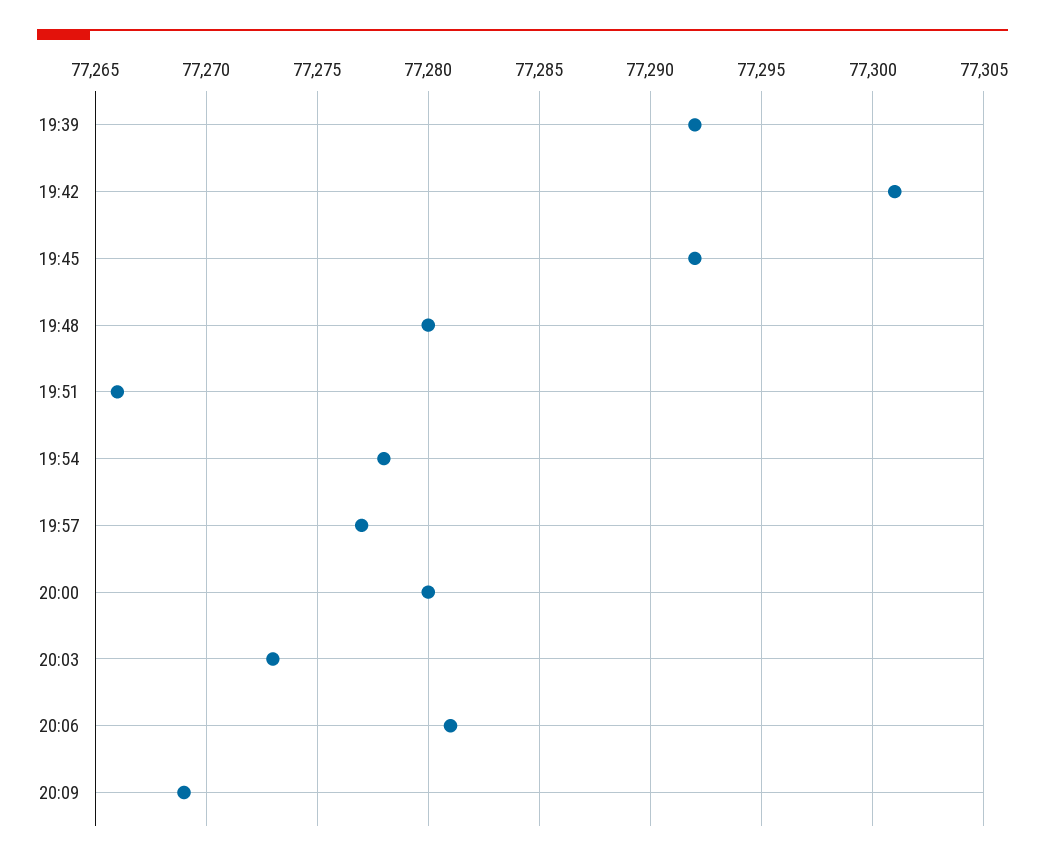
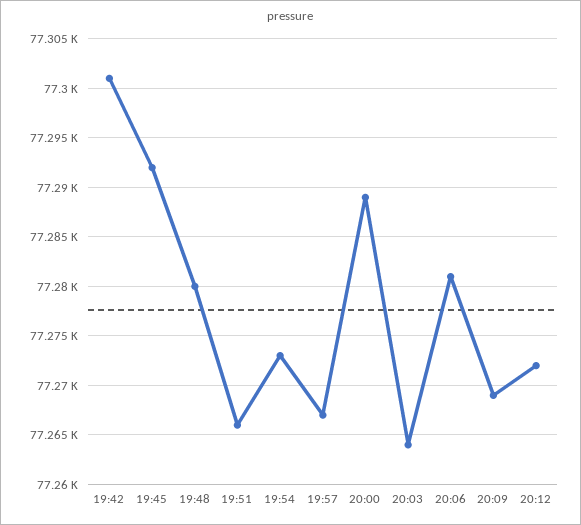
19:39: 77292 -> none
19:54: 77278 -> 77273
19:57: 77277 -> 77267
20:00: 77280 -> 77289
20:03: 77273 -> 77264
20:12: none -> 77272

